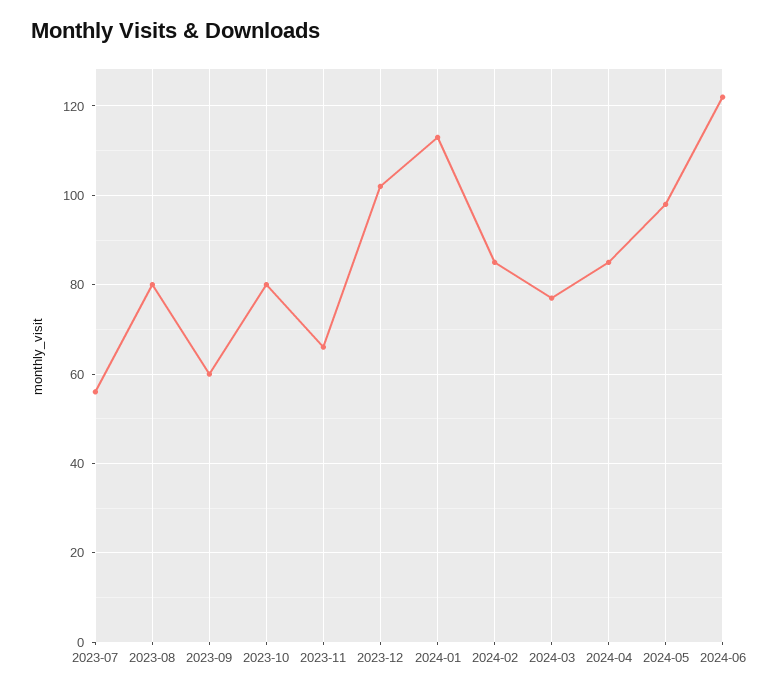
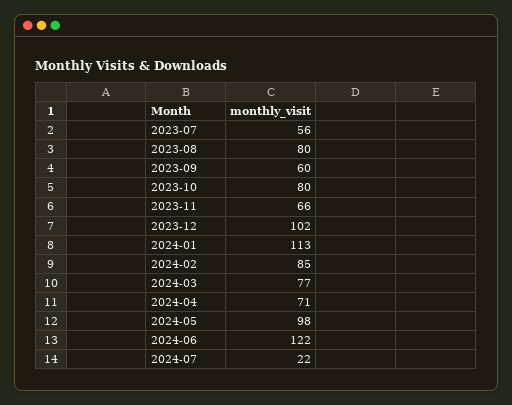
2024-04: 85 -> 71
2024-07: none -> 22

